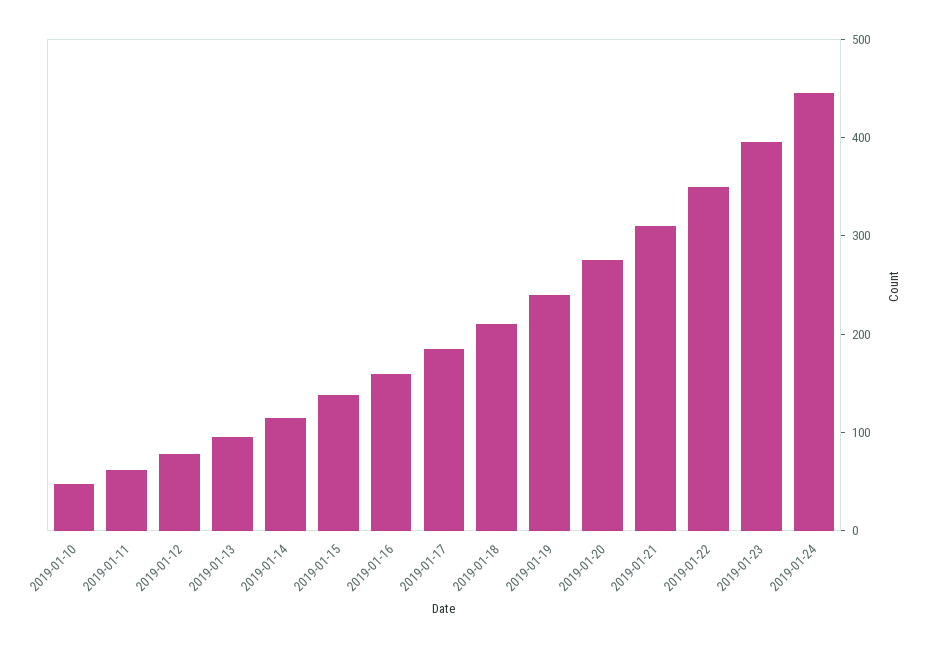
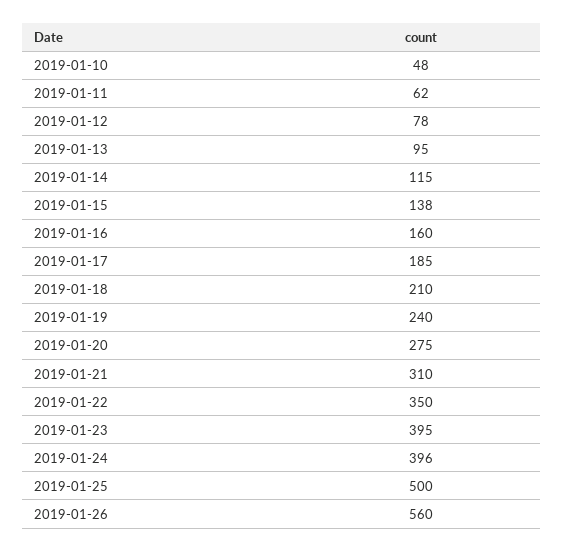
2019-01-24: 440 -> 396
2019-01-25: none -> 500
2019-01-26: none -> 560

